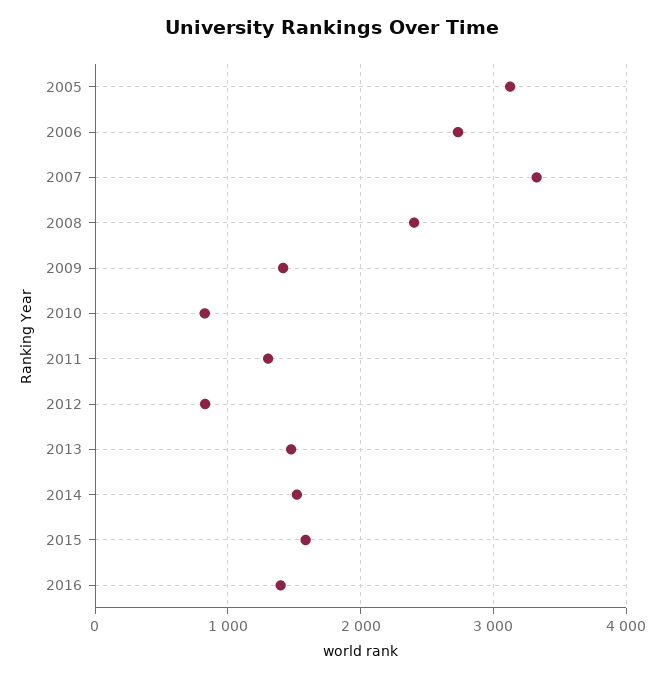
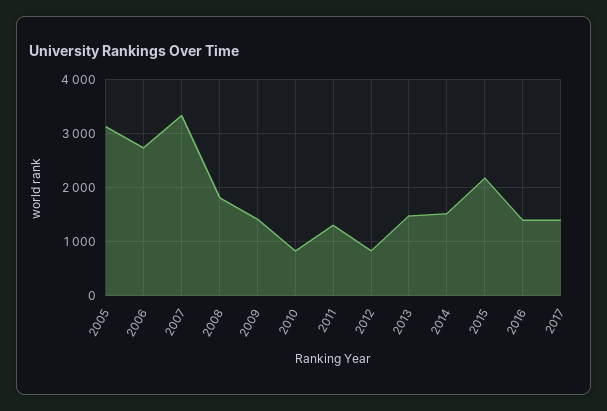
2008: 2400 -> 1800
2015: 1600 -> 2200
2017: none -> 1400

